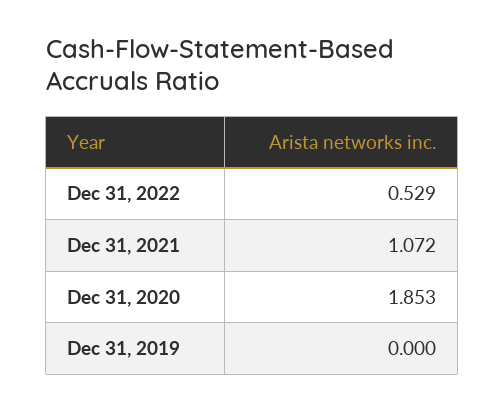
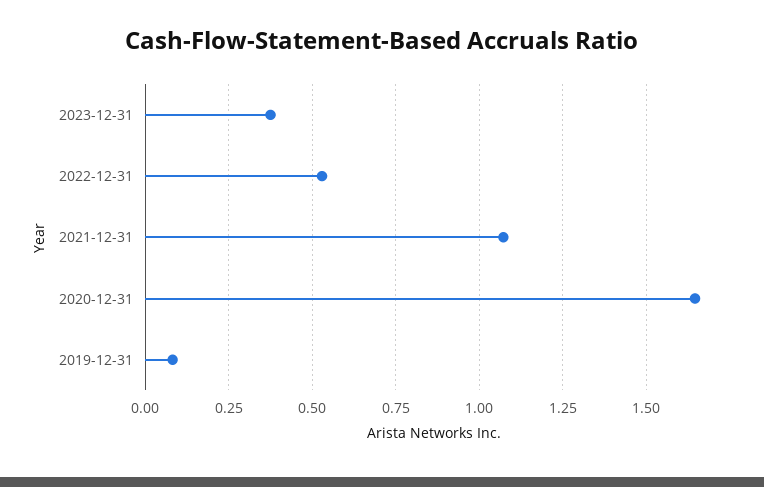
Dec 31, 2020: 1.853 -> 1.65
Dec 31, 2019: 0 -> 0.075
2023-12-31: none -> 0.375

